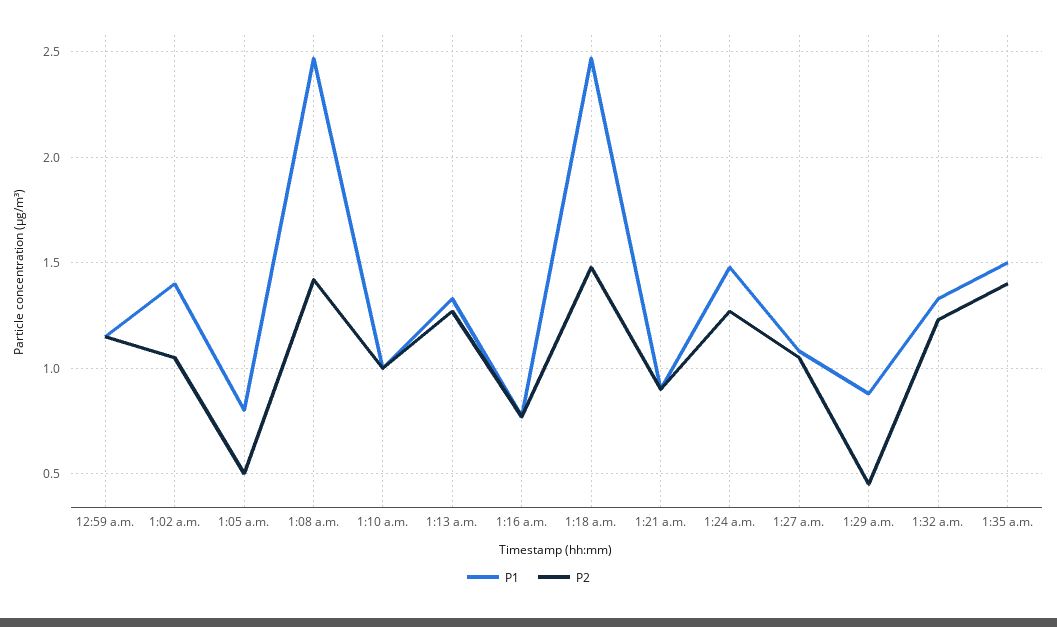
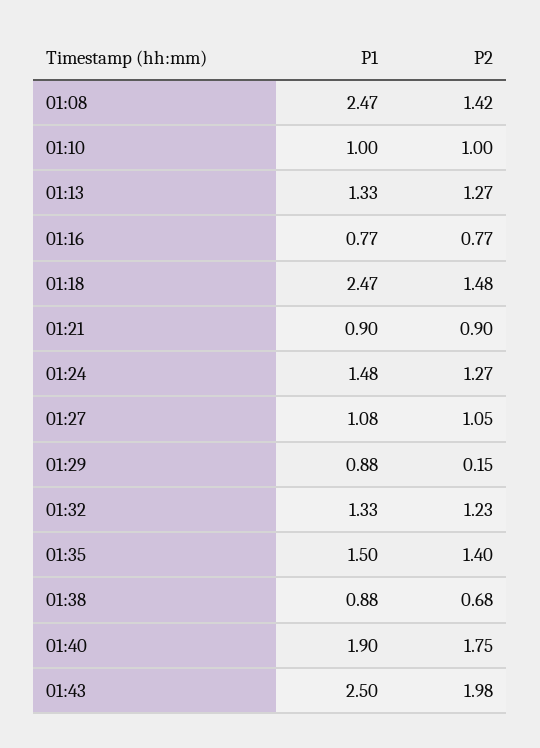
P1, 12:59 a.m.: 1.15 -> none
P2, 12:59 a.m.: 1.15 -> none
P1, 1:02 a.m.: 1.4 -> none
P2, 1:02 a.m.: 1.05 -> none
P1, 1:05 a.m.: 0.8 -> none
P2, 1:05 a.m.: 0.5 -> none
P2, 1:29 a.m.: 0.45 -> 0.15
P1, 01:38: none -> 0.88
P2, 01:38: none -> 0.68
P1, 01:40: none -> 1.9
P2, 01:40: none -> 1.75
P1, 01:43: none -> 2.5
P2, 01:43: none -> 1.98

